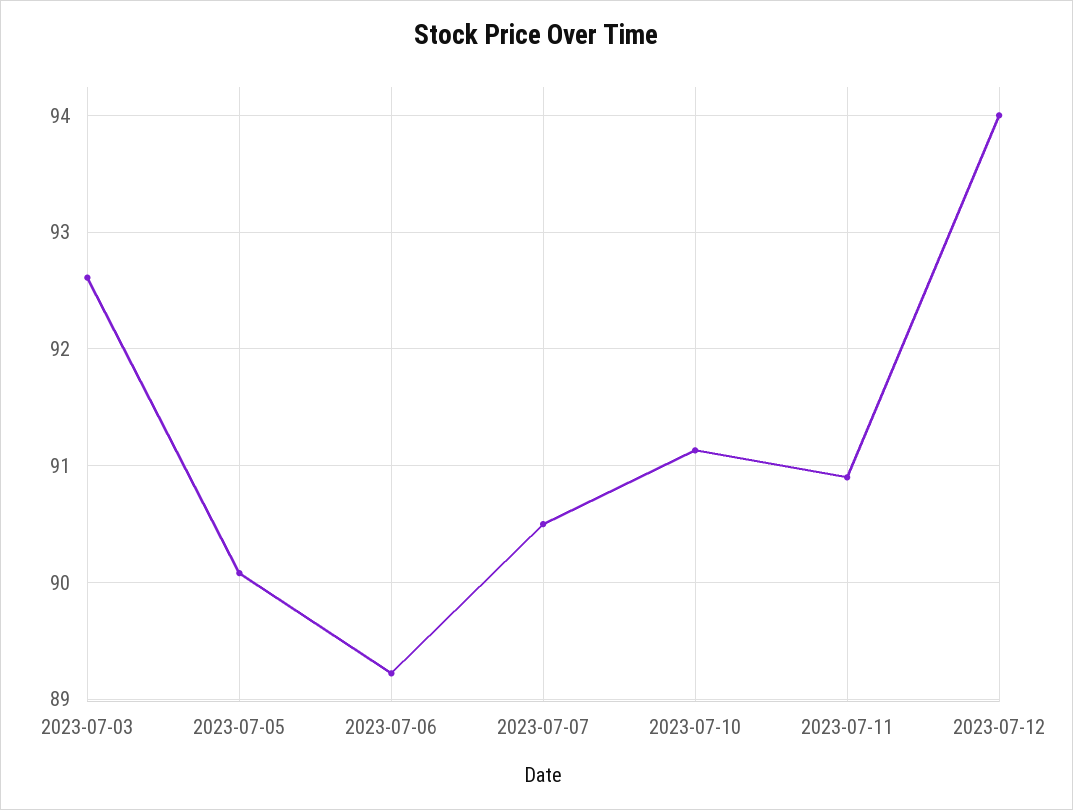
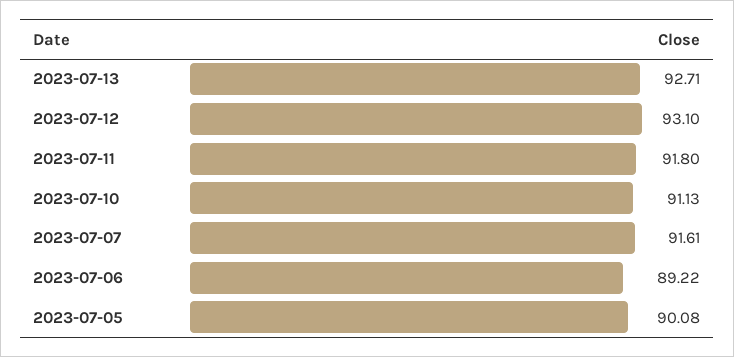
2023-07-03: 92.6 -> none
2023-07-07: 90.5 -> 91.61
2023-07-11: 90.9 -> 91.8
2023-07-12: 94 -> 93.1
2023-07-13: none -> 92.71

